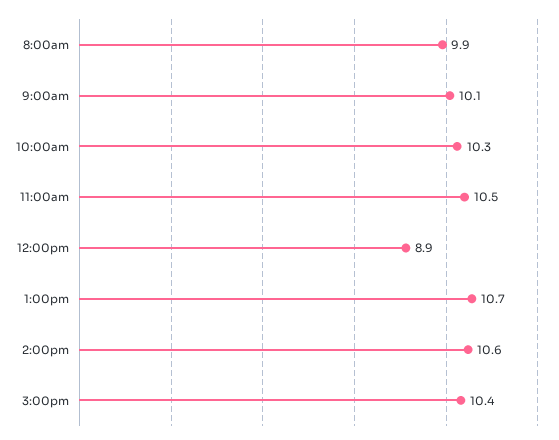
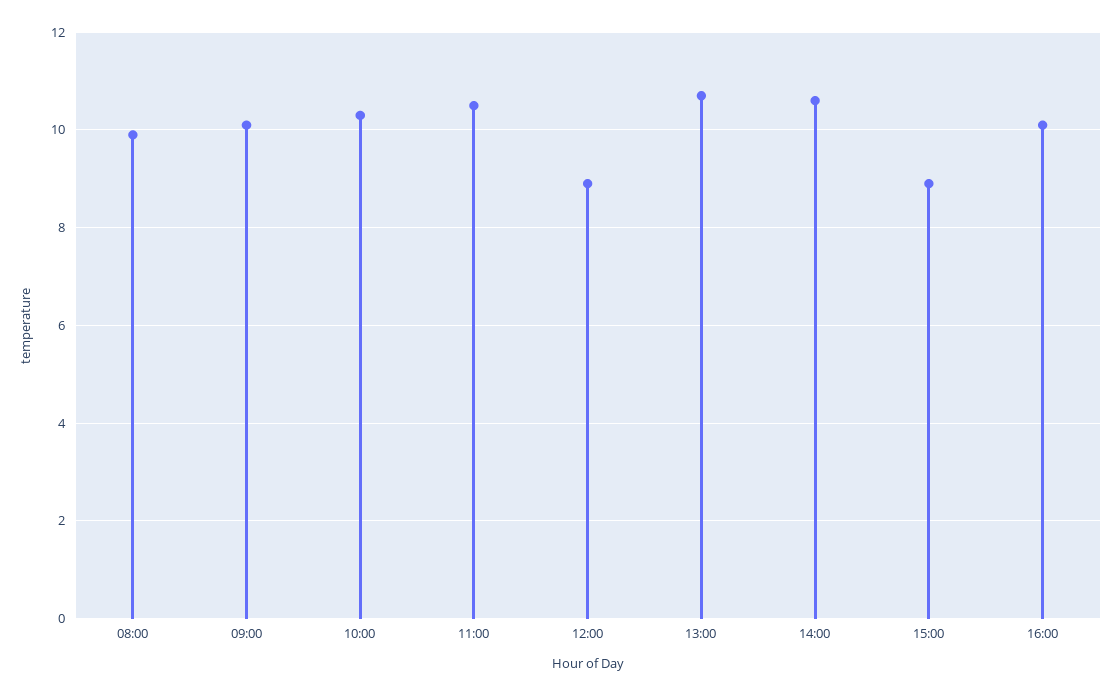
3:00pm: 10.4 -> 9
16:00: none -> 10

